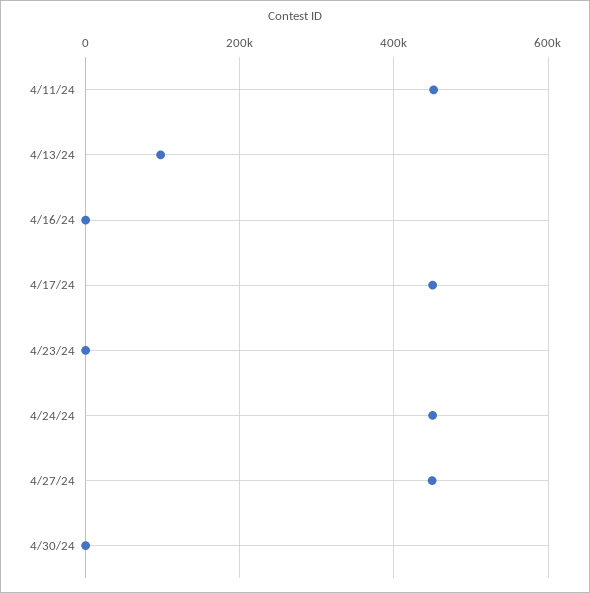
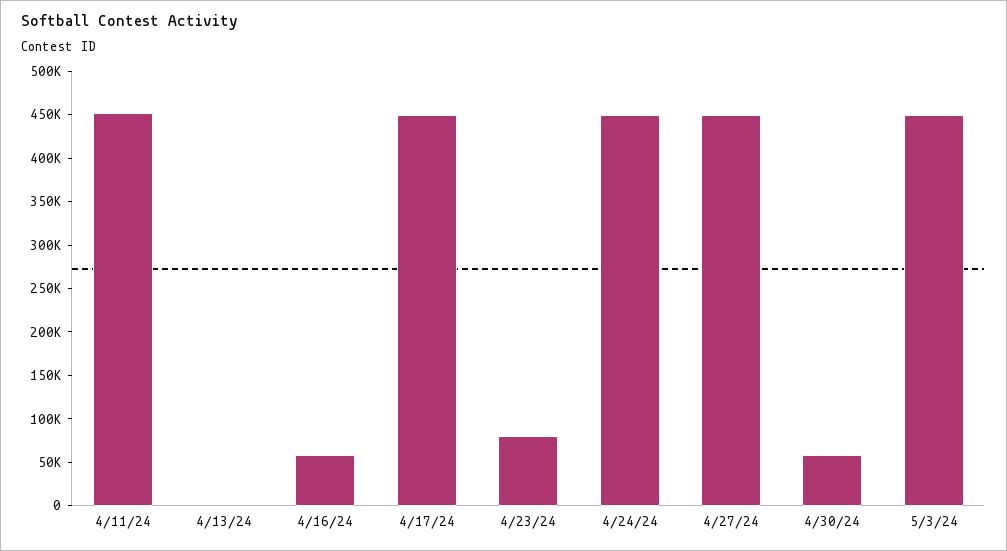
4/13/24: 100000 -> 0
4/16/24: 0 -> 60000
4/23/24: 0 -> 80000
4/30/24: 0 -> 60000
5/3/24: none -> 450000

